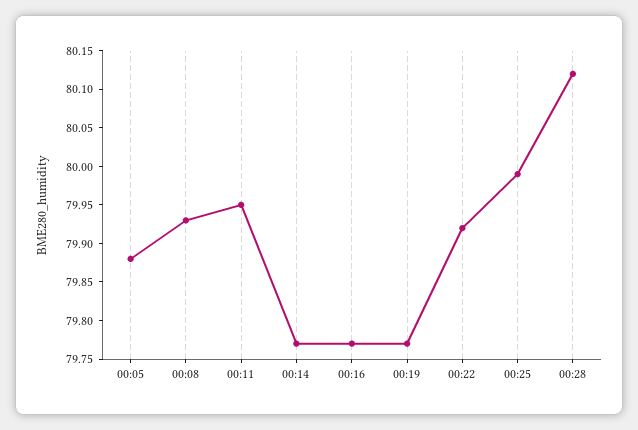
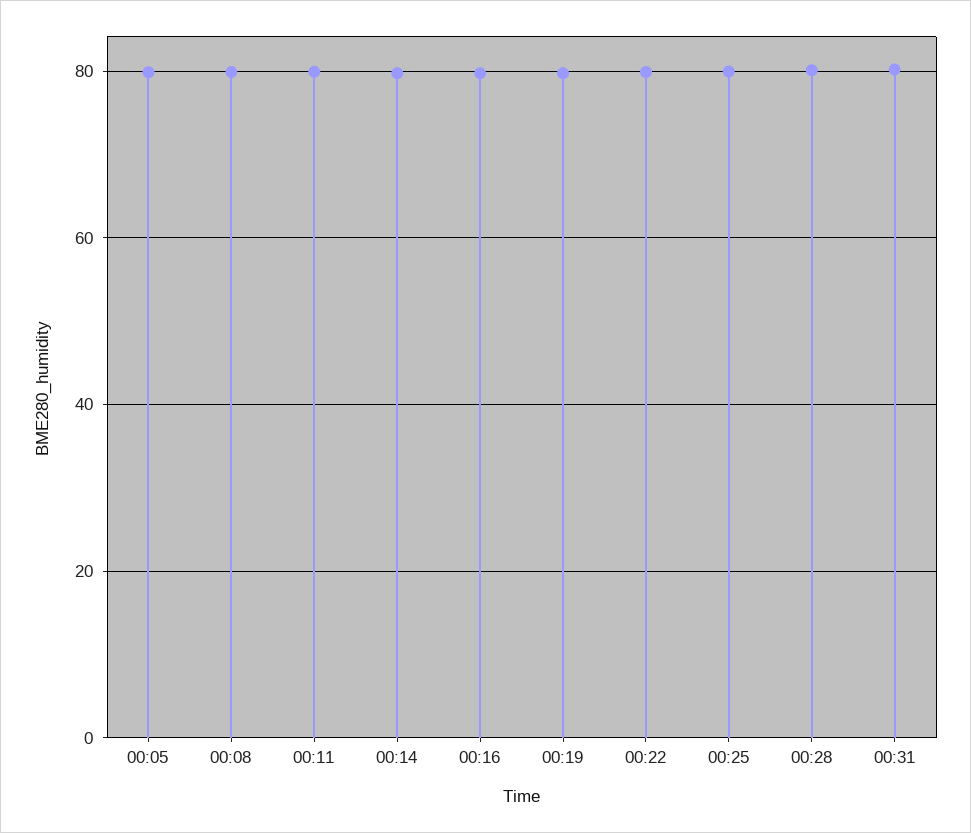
00:31: none -> 80

